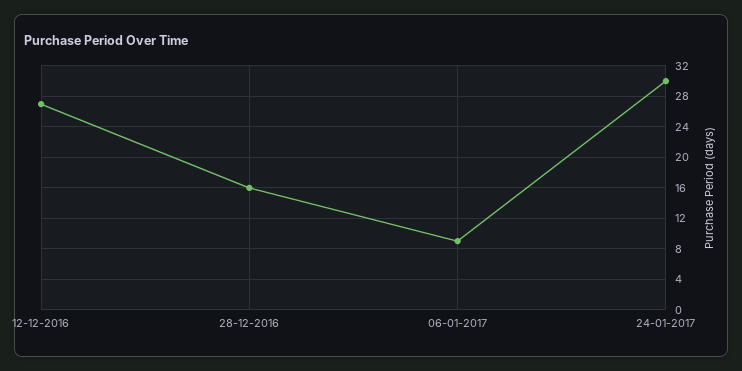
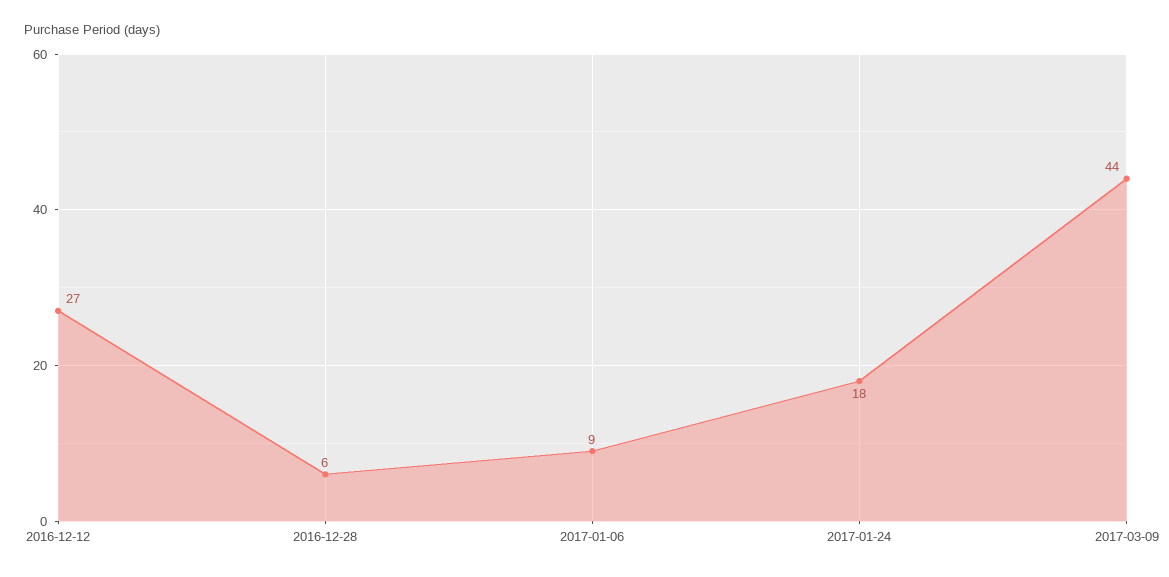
28-12-2016: 16 -> 6
24-01-2017: 30 -> 18
2017-03-09: none -> 44

